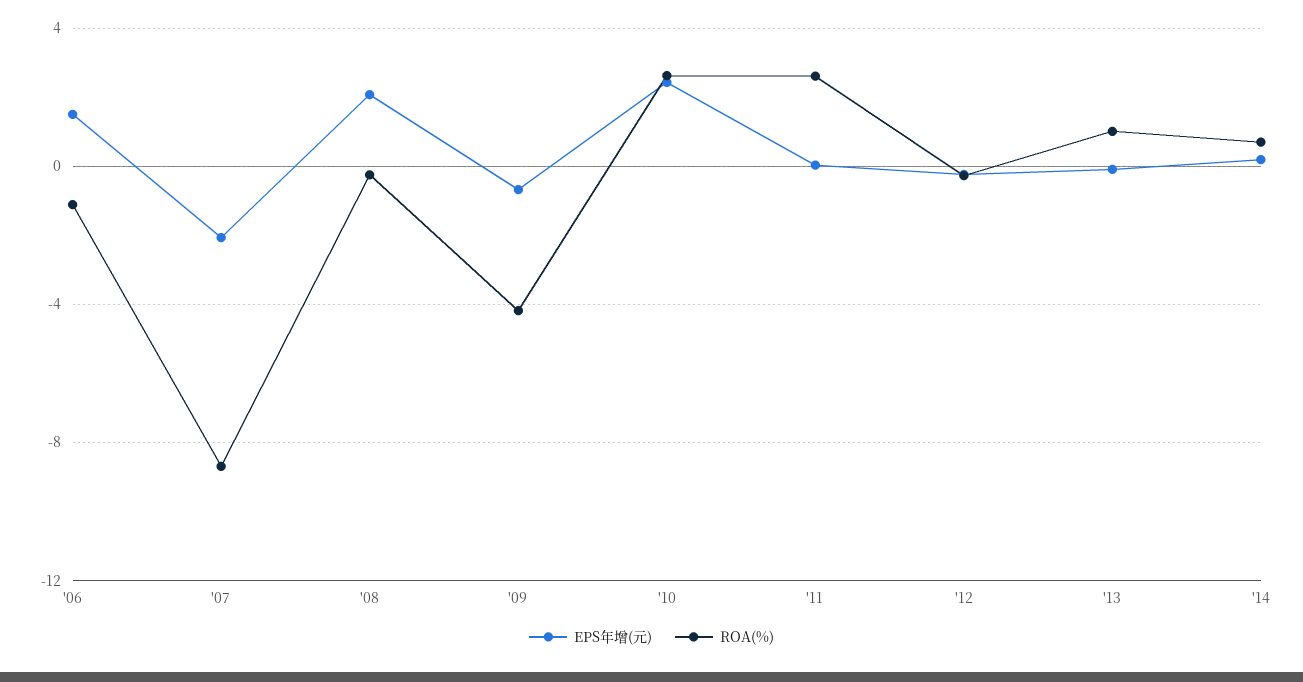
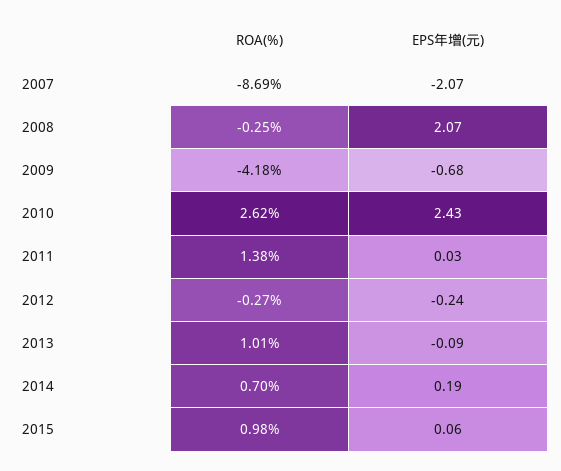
EPS年增(元), '06: 1.5 -> none
ROA(%), '06: -1 -> none
ROA(%), '11: 2.5 -> 1.38
ROA(%), 2015: none -> 0.98
EPS年增(元), 2015: none -> 0.06

